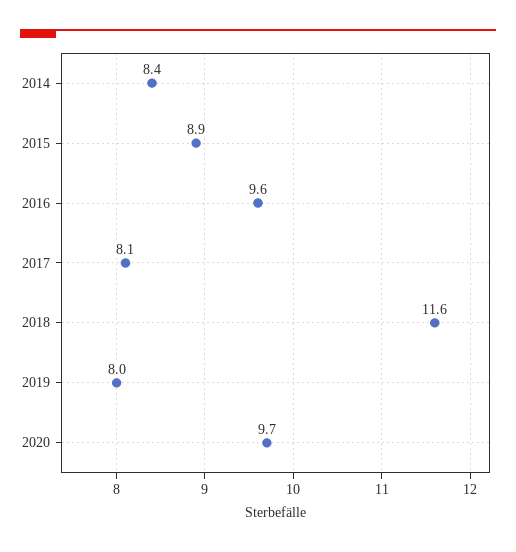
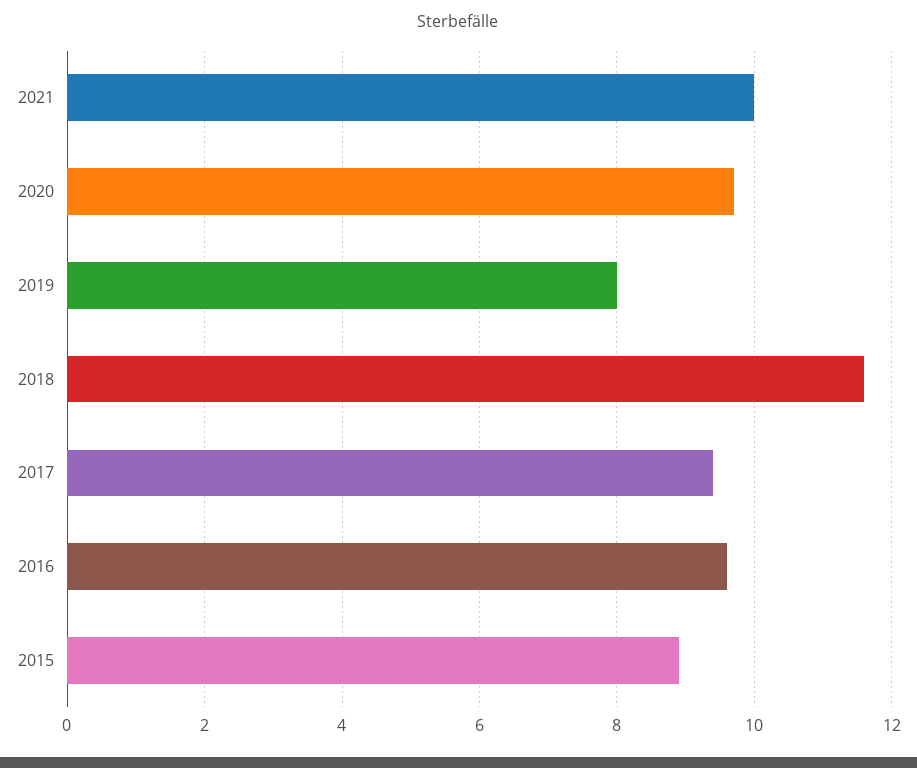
2014: 8.4 -> none
2017: 8.1 -> 9.5
2021: none -> 10

